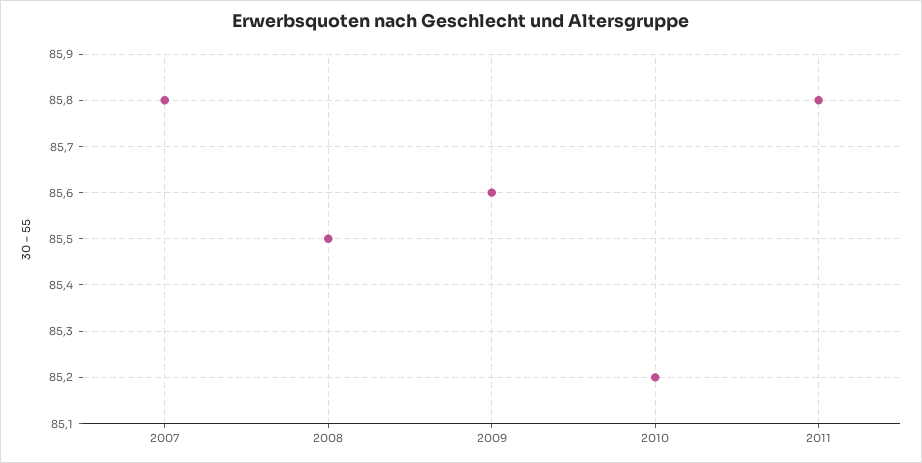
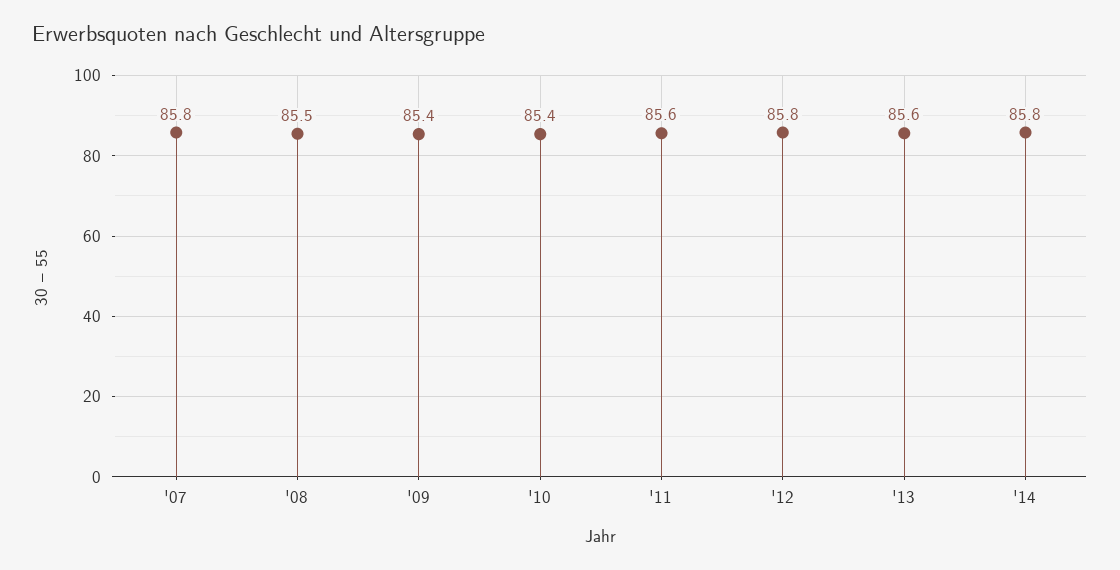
2009: 85.6 -> 85.4
2010: 85.2 -> 85.4
2011: 85.8 -> 85.6
'12: none -> 85.8
'13: none -> 85.6
'14: none -> 85.8

